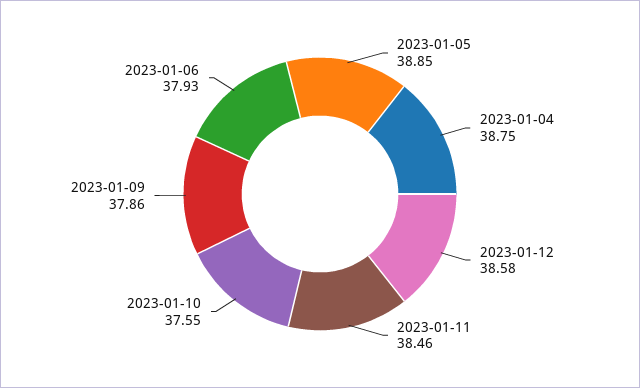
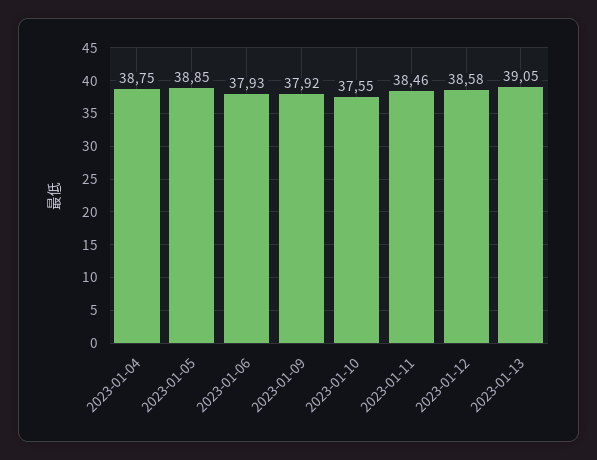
2023-01-09: 37.86 -> 37.92
2023-01-13: none -> 39.05

